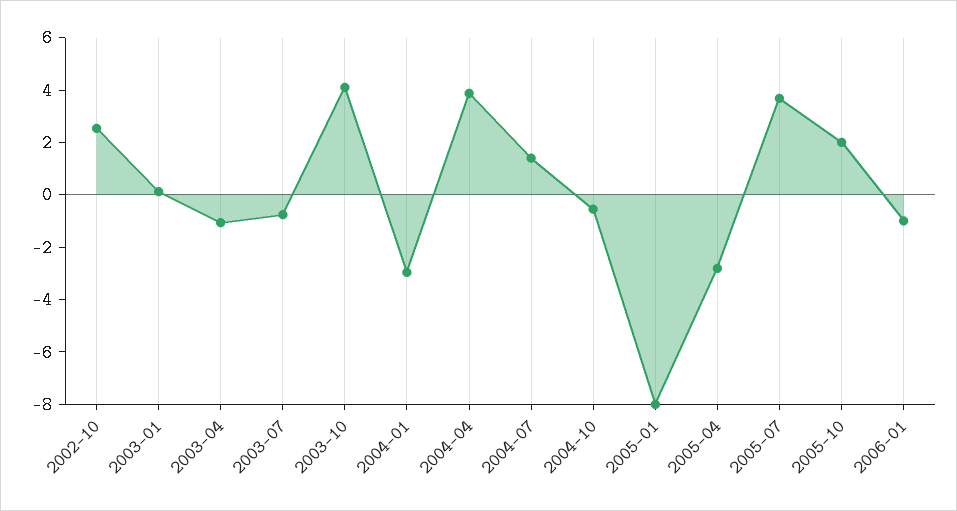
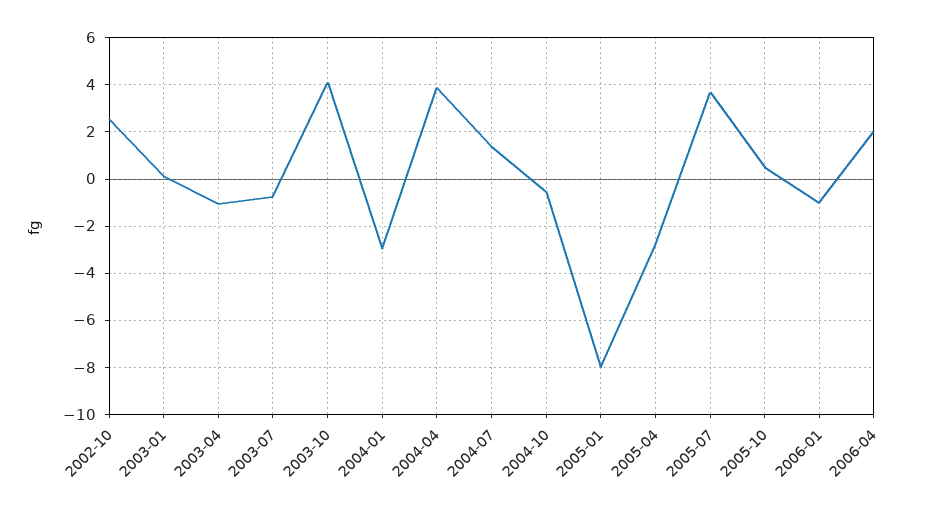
2005-10: 2 -> 0.5
2006-04: none -> 2

